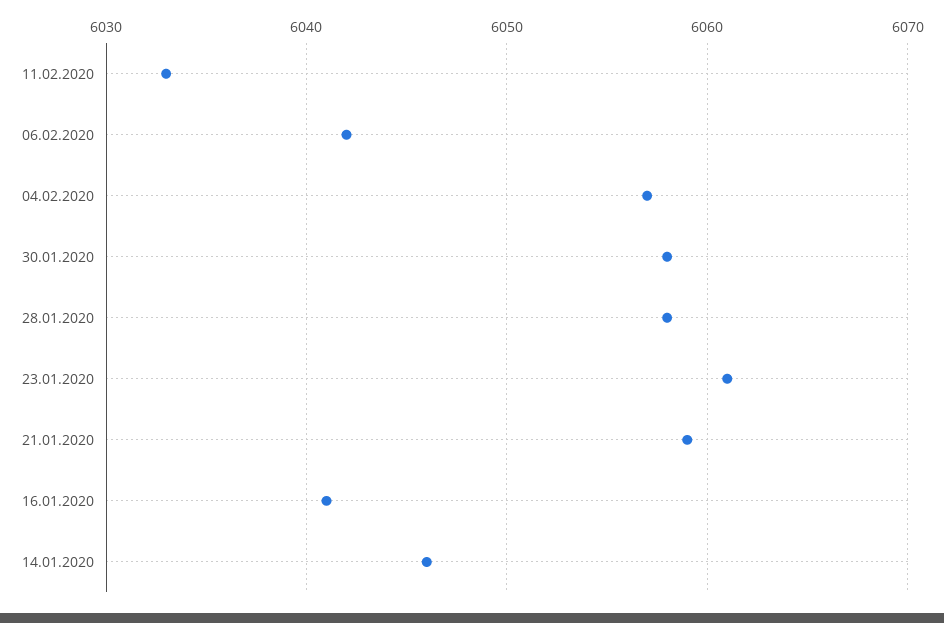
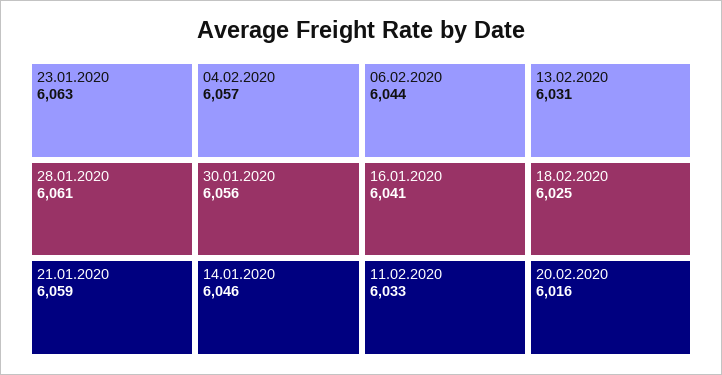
06.02.2020: 6042 -> 6044
30.01.2020: 6058 -> 6056
28.01.2020: 6058 -> 6061
23.01.2020: 6061 -> 6063
13.02.2020: none -> 6031
18.02.2020: none -> 6025
20.02.2020: none -> 6016

